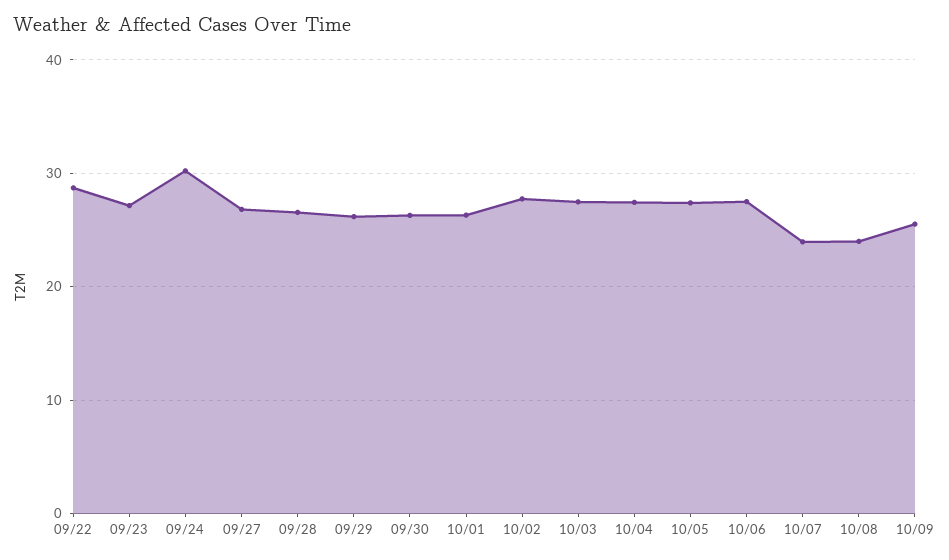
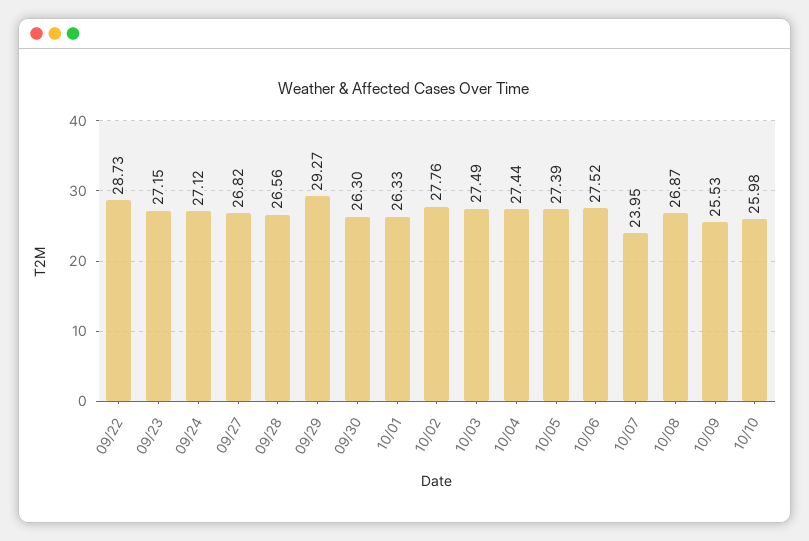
09/24: 30 -> 27.12
09/29: 26 -> 29.27
10/08: 24 -> 26.87
10/10: none -> 25.98

